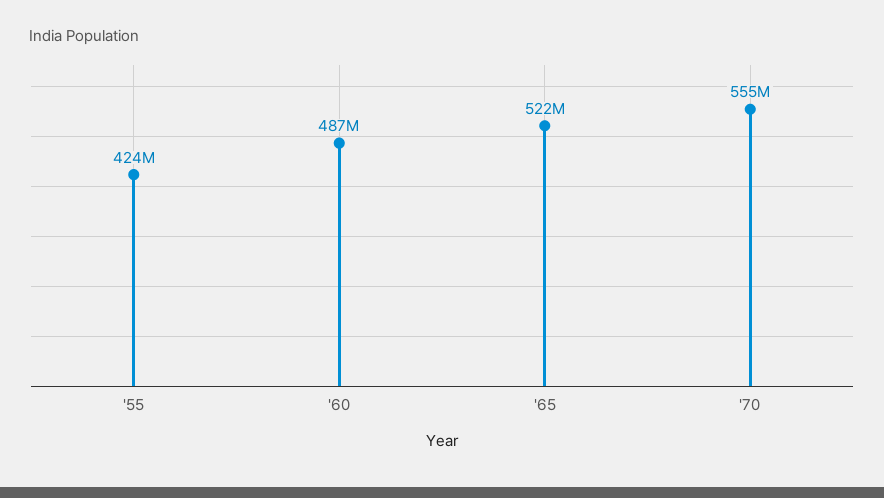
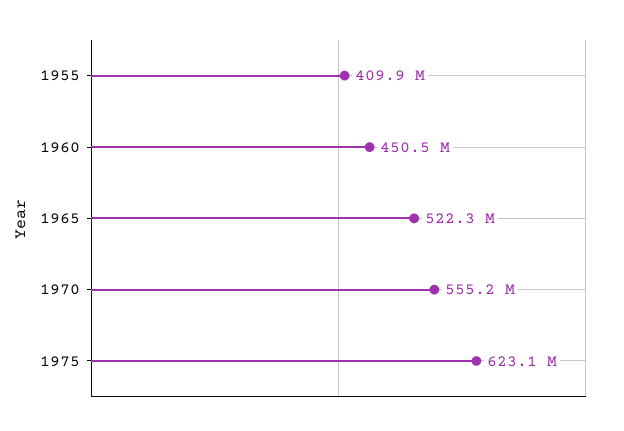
'55: 424000000 -> 409900000
'60: 487000000 -> 450500000
1975: none -> 623100000

